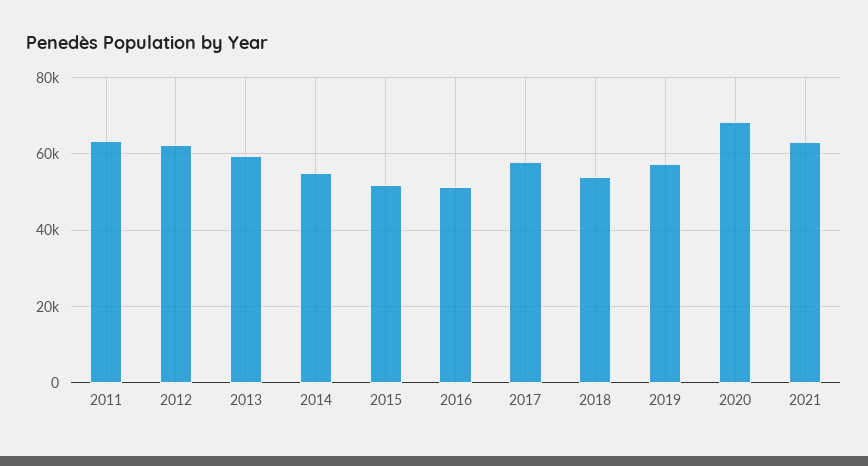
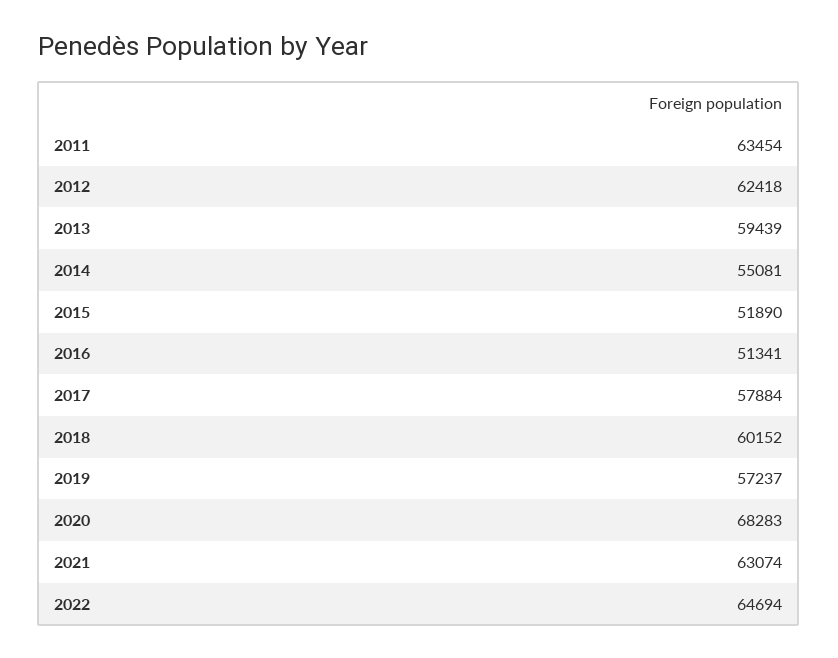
2018: 54000 -> 60152
2022: none -> 64694

